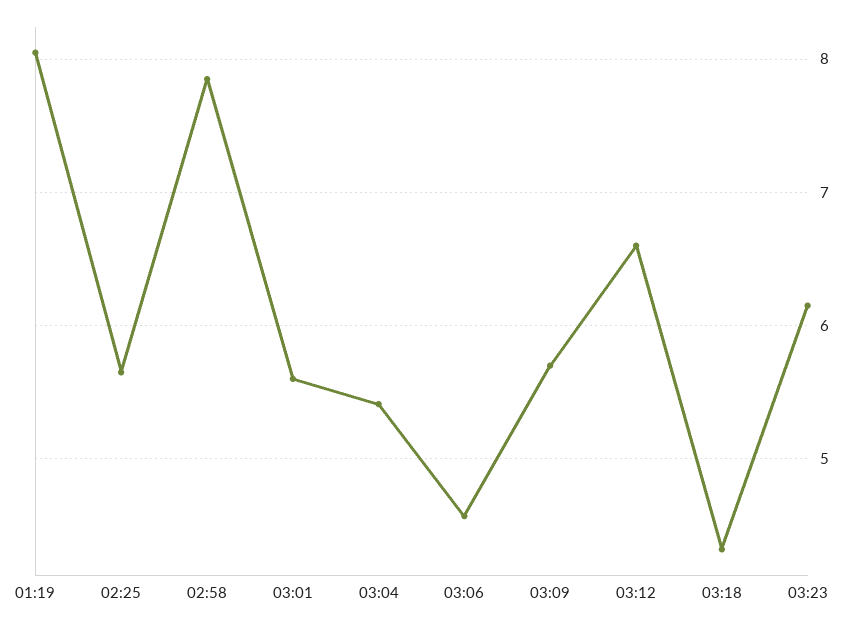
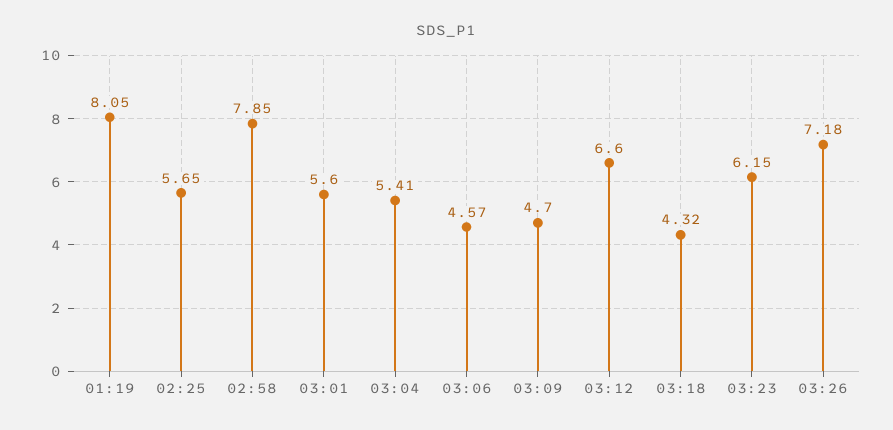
03:09: 5.7 -> 4.7
03:26: none -> 7.18

